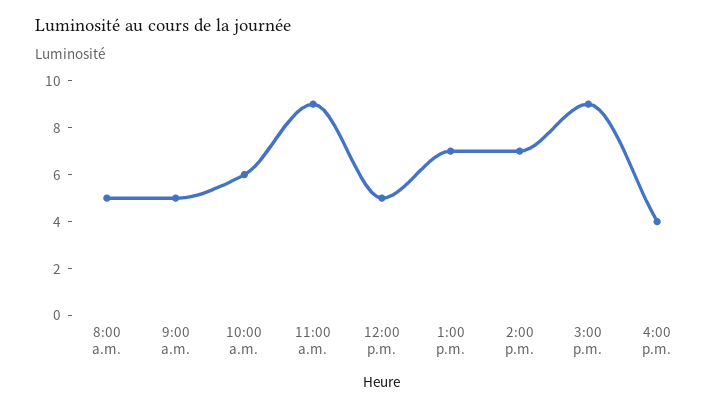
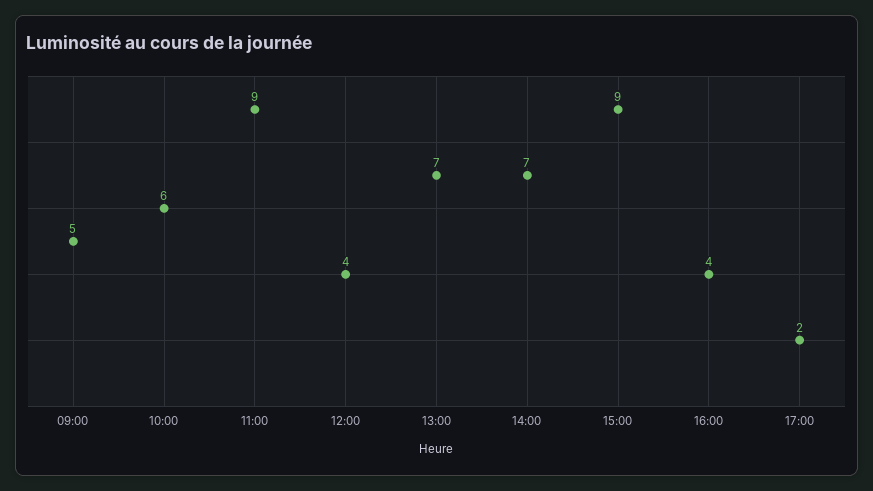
8:00 a.m.: 5 -> none
12:00 p.m.: 5 -> 4
17:00: none -> 2

